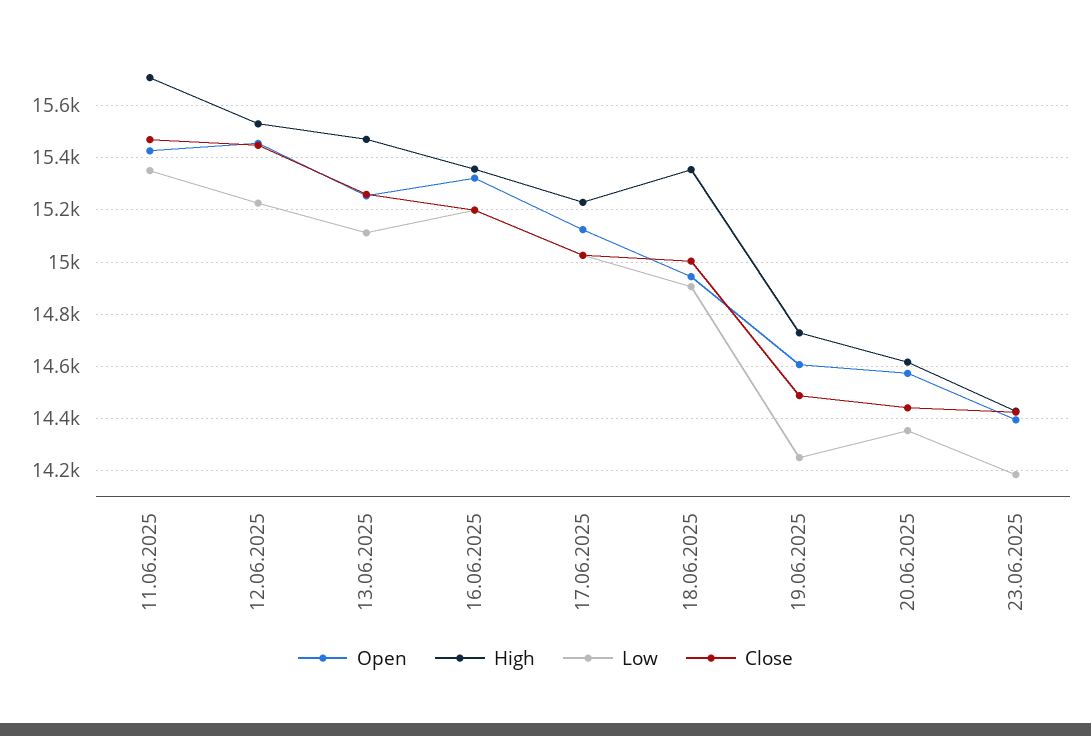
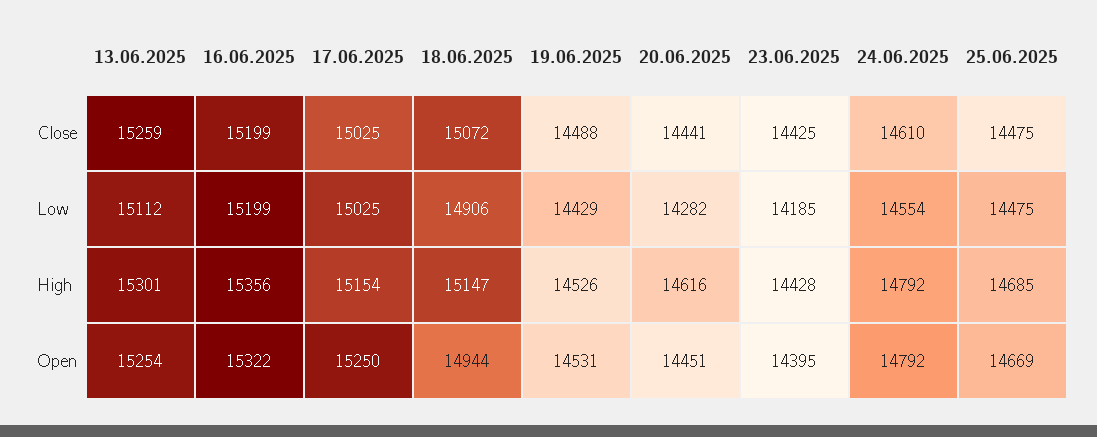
Open, 11.06.2025: 15425 -> none
High, 11.06.2025: 15700 -> none
Low, 11.06.2025: 15350 -> none
Close, 11.06.2025: 15475 -> none
Open, 12.06.2025: 15450 -> none
High, 12.06.2025: 15525 -> none
Low, 12.06.2025: 15225 -> none
Close, 12.06.2025: 15450 -> none
High, 13.06.2025: 15475 -> 15301
Open, 17.06.2025: 15125 -> 15250
High, 17.06.2025: 15225 -> 15154
High, 18.06.2025: 15350 -> 15147
Close, 18.06.2025: 15000 -> 15072
Open, 19.06.2025: 14600 -> 14531
High, 19.06.2025: 14725 -> 14526
Low, 19.06.2025: 14250 -> 14429
Open, 20.06.2025: 14575 -> 14451
Low, 20.06.2025: 14350 -> 14282
Close, 24.06.2025: none -> 14610
Close, 25.06.2025: none -> 14475
Low, 24.06.2025: none -> 14554
Low, 25.06.2025: none -> 14475
High, 24.06.2025: none -> 14792
High, 25.06.2025: none -> 14685
Open, 24.06.2025: none -> 14792
Open, 25.06.2025: none -> 14669

